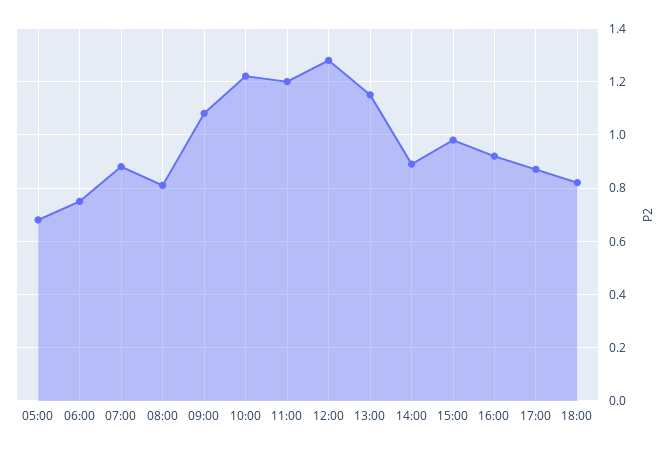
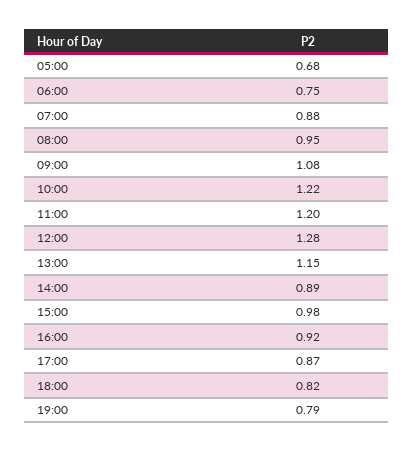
08:00: 0.8 -> 0.95
19:00: none -> 0.79

